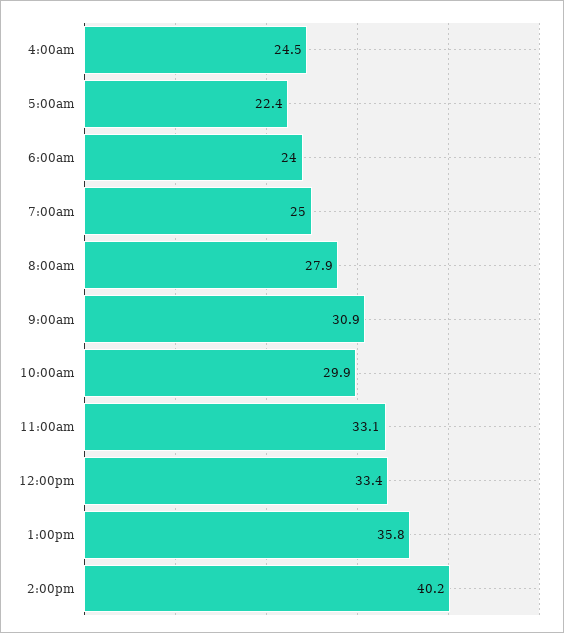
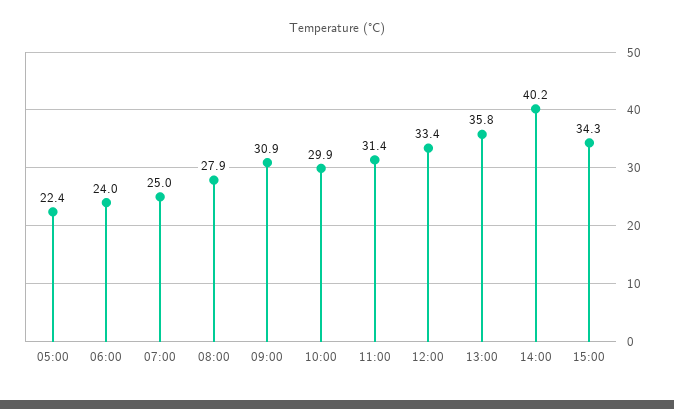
4:00am: 24.5 -> none
11:00am: 33.1 -> 31.4
15:00: none -> 34.3

